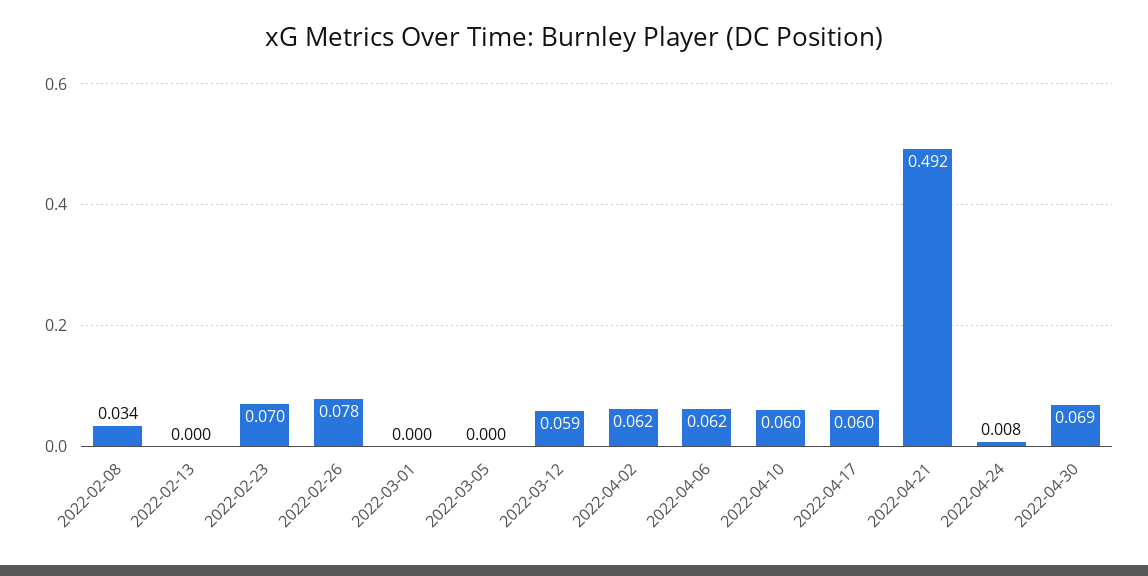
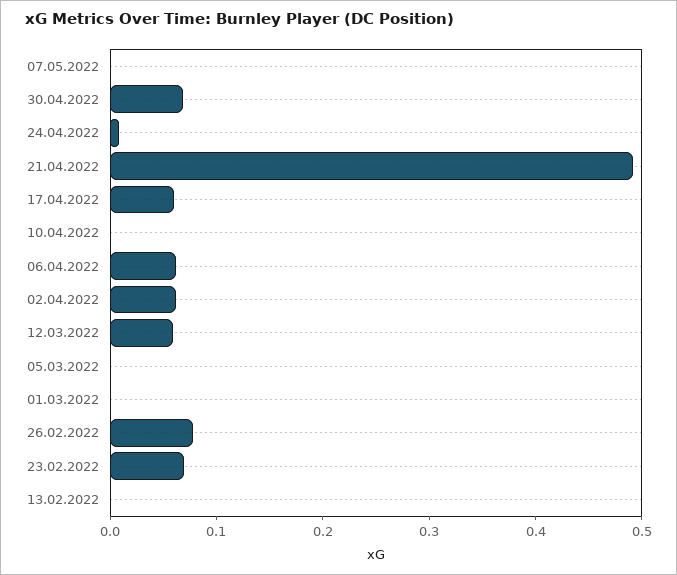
2022-02-08: 0.034 -> none
2022-04-10: 0.06 -> 0
07.05.2022: none -> 0

